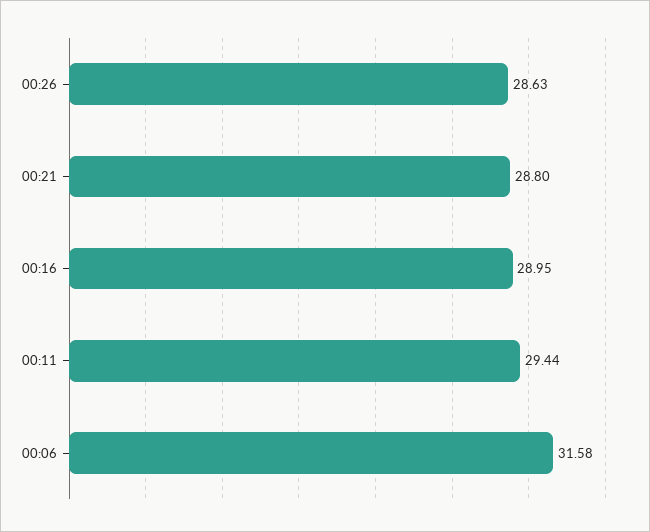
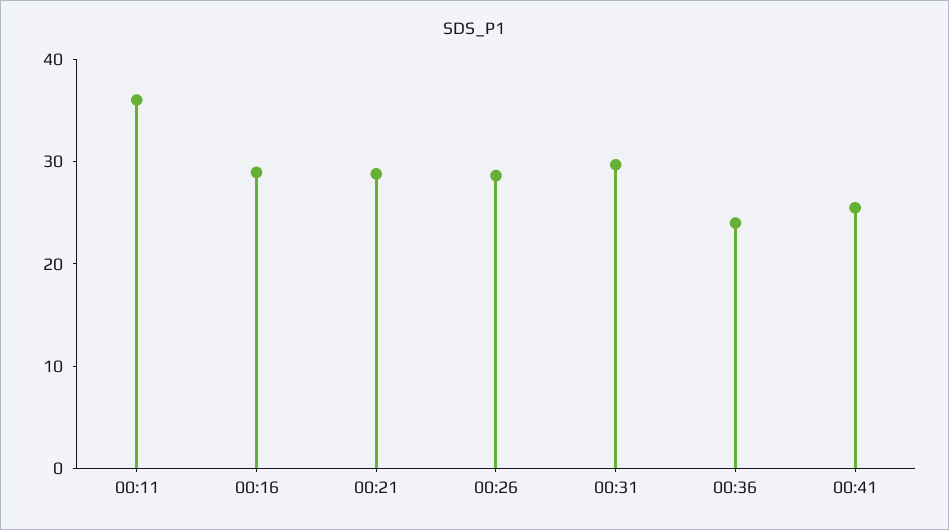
00:11: 29.44 -> 36
00:06: 31.58 -> none
00:31: none -> 30
00:36: none -> 24
00:41: none -> 26

